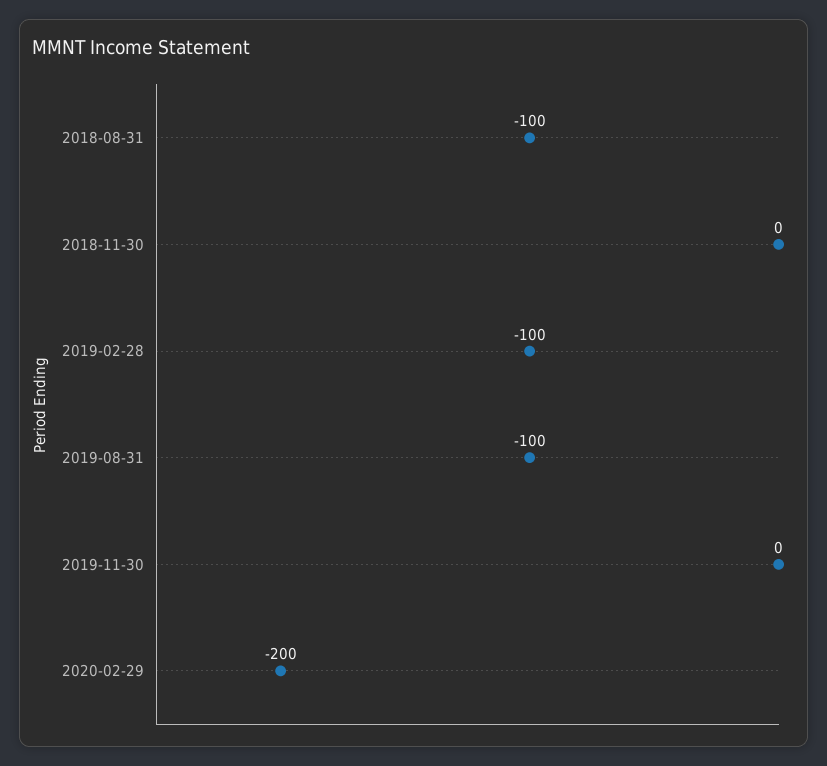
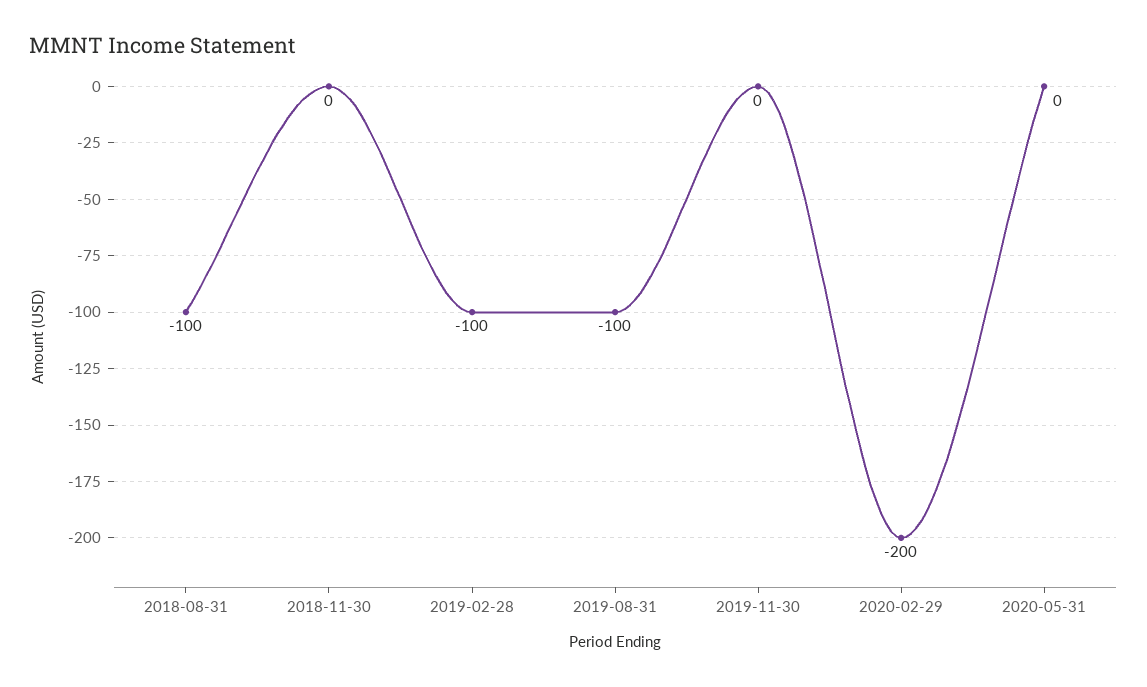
2020-05-31: none -> 0

